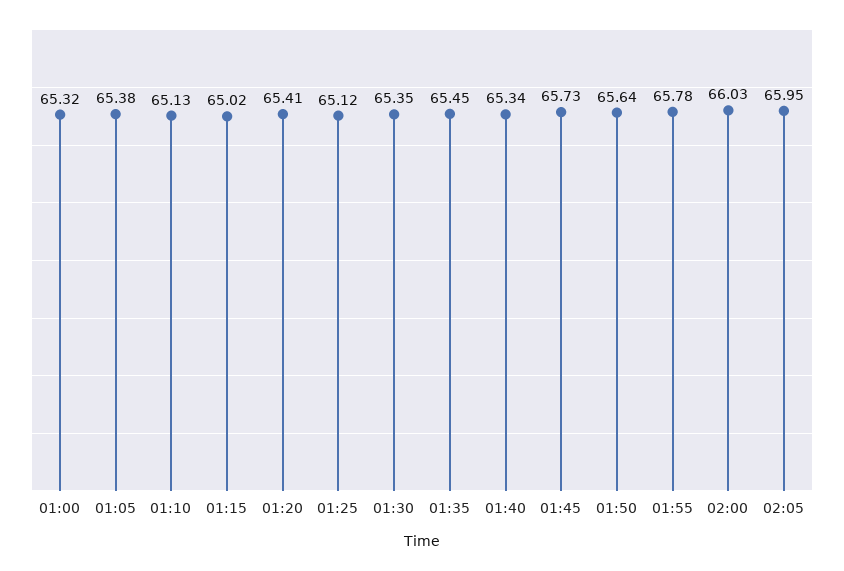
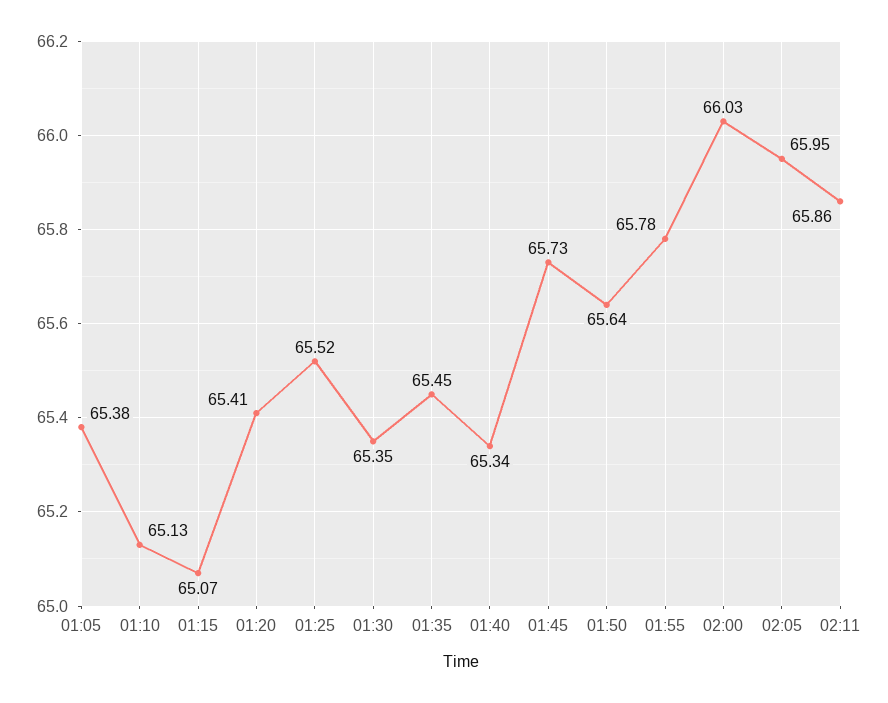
01:00: 65.32 -> none
01:15: 65.02 -> 65.07
01:25: 65.12 -> 65.52
02:11: none -> 65.86

